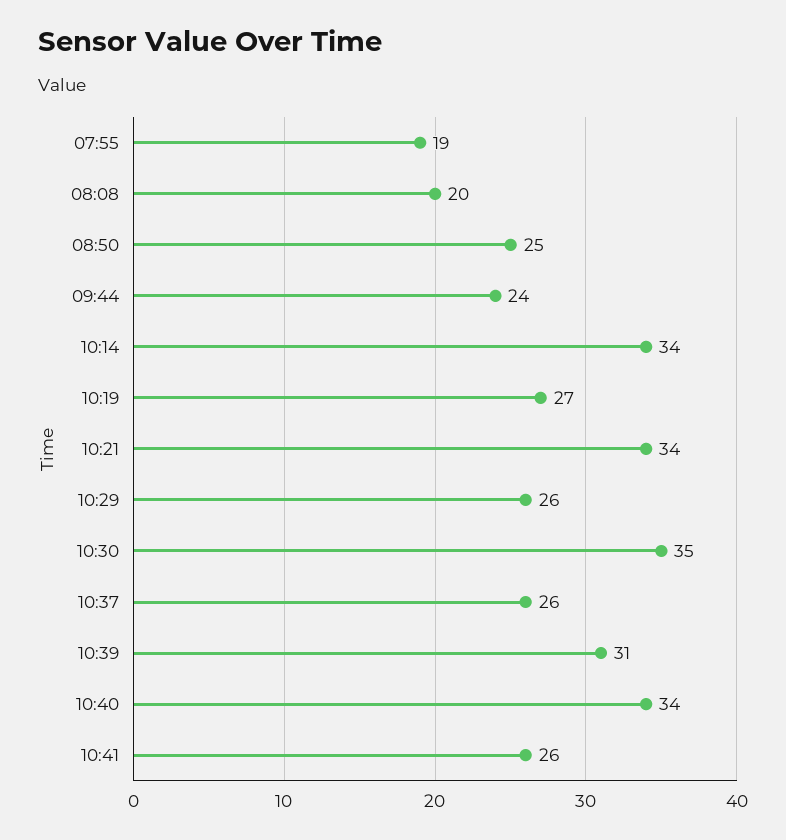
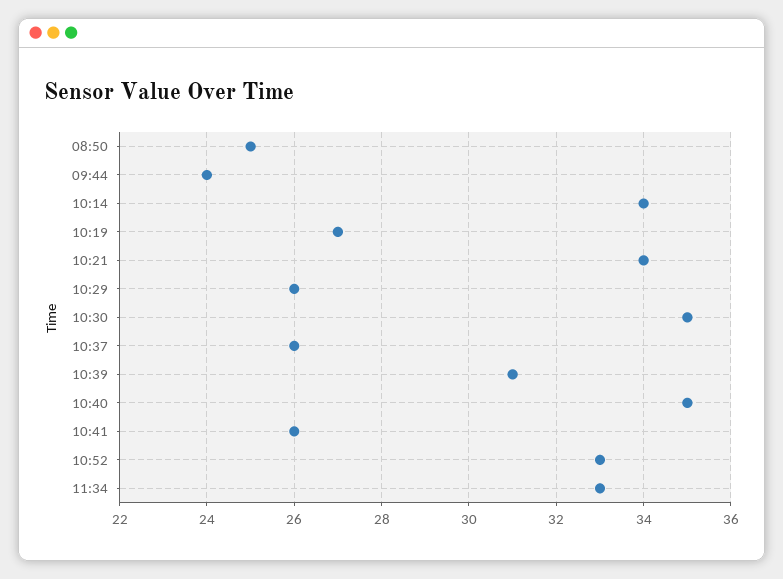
07:55: 19 -> none
08:08: 20 -> none
10:40: 34 -> 35
10:52: none -> 33
11:34: none -> 33

